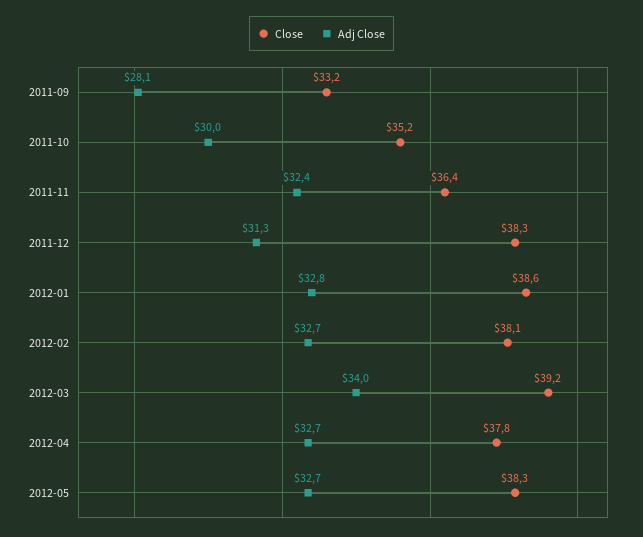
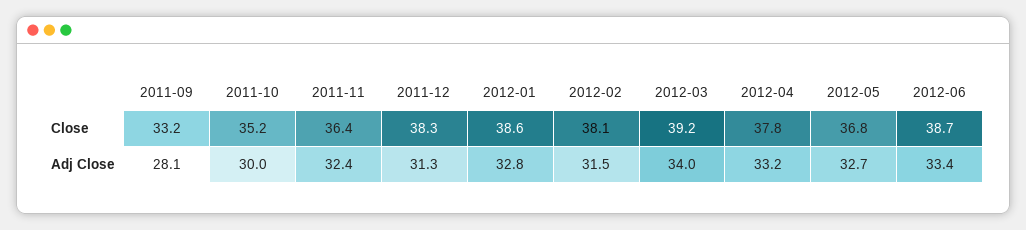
Adj Close, 2012-02: 32.7 -> 31.5
Adj Close, 2012-04: 32.7 -> 33.2
Close, 2012-05: 38.3 -> 36.8
Close, 2012-06: none -> 38.7
Adj Close, 2012-06: none -> 33.4

